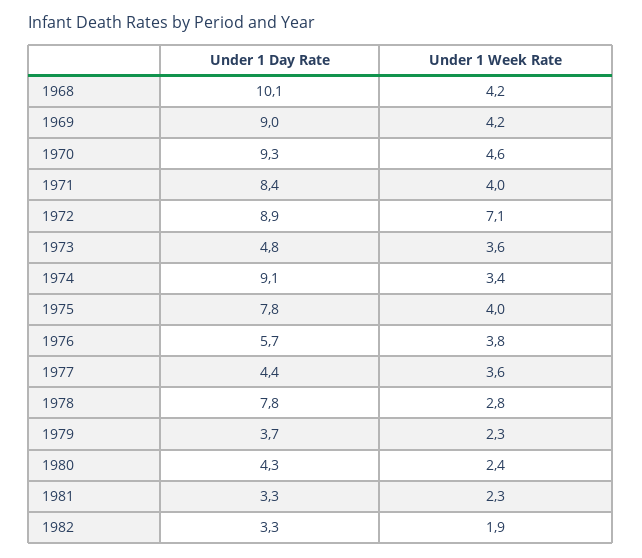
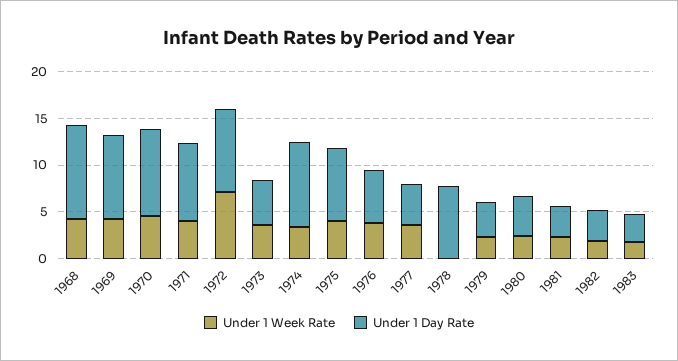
Under 1 Week Rate, 1978: 2.8 -> 0
Under 1 Week Rate, 1983: none -> 2
Under 1 Day Rate, 1983: none -> 3

